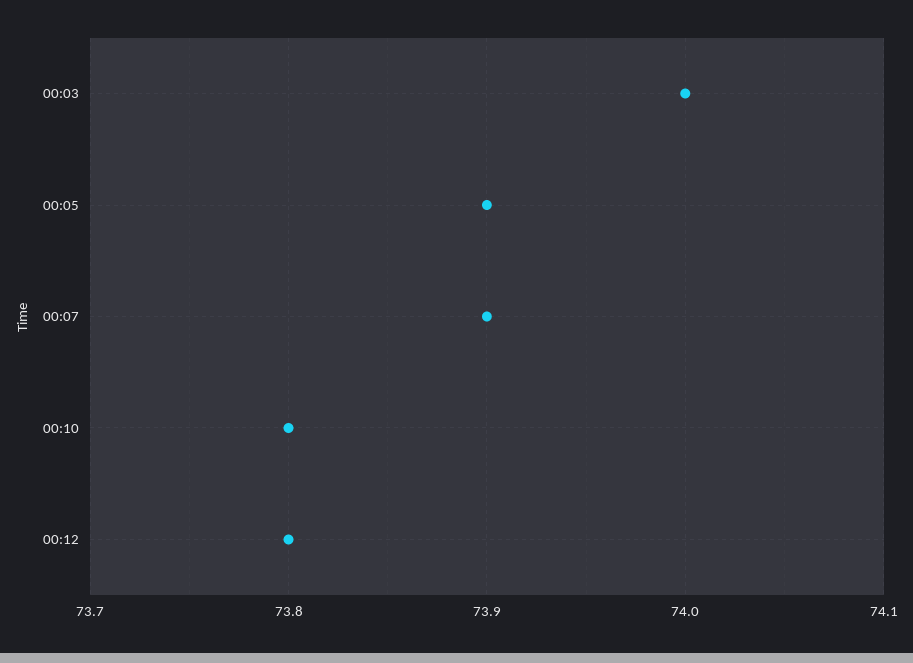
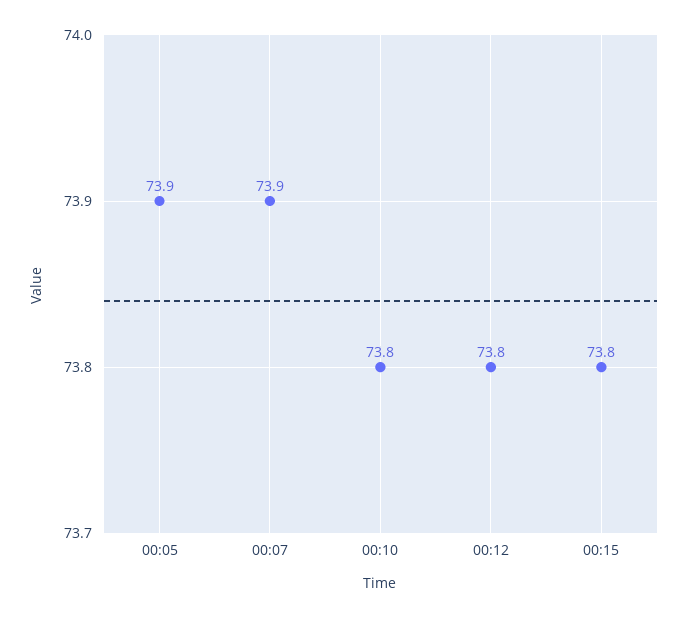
00:03: 74 -> none
00:15: none -> 73.8

